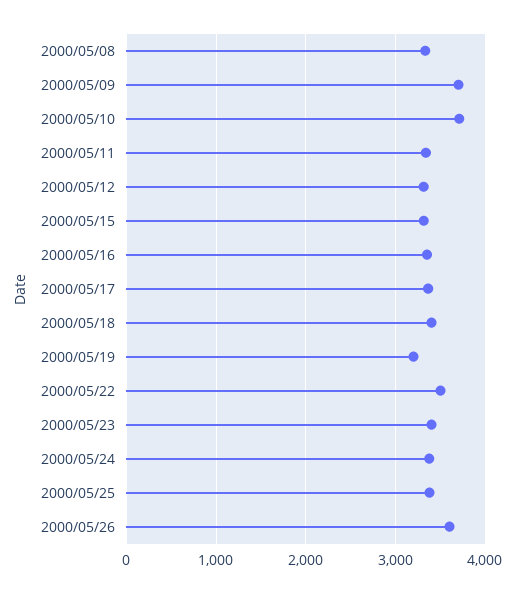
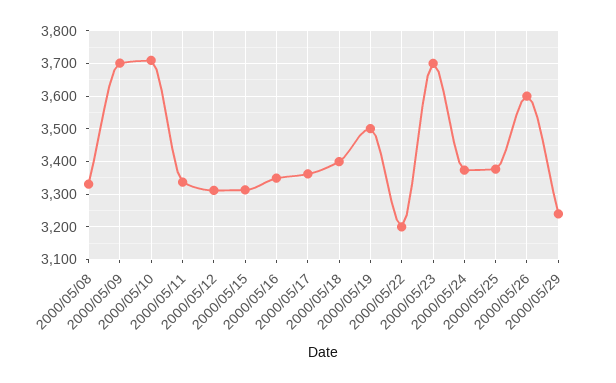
2000/05/19: 3200 -> 3500
2000/05/22: 3500 -> 3200
2000/05/23: 3400 -> 3700
2000/05/29: none -> 3240

